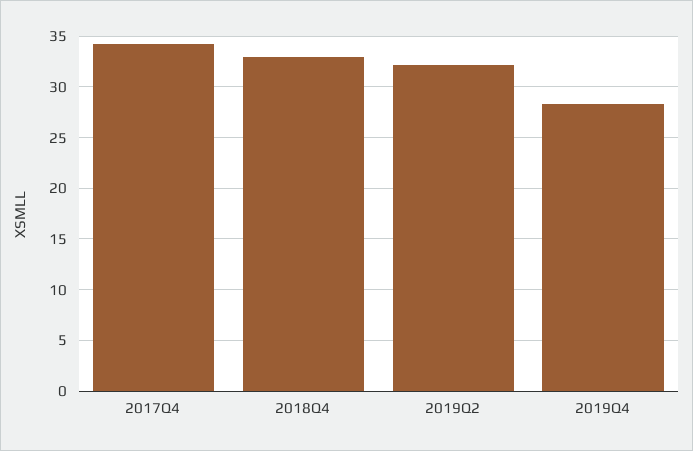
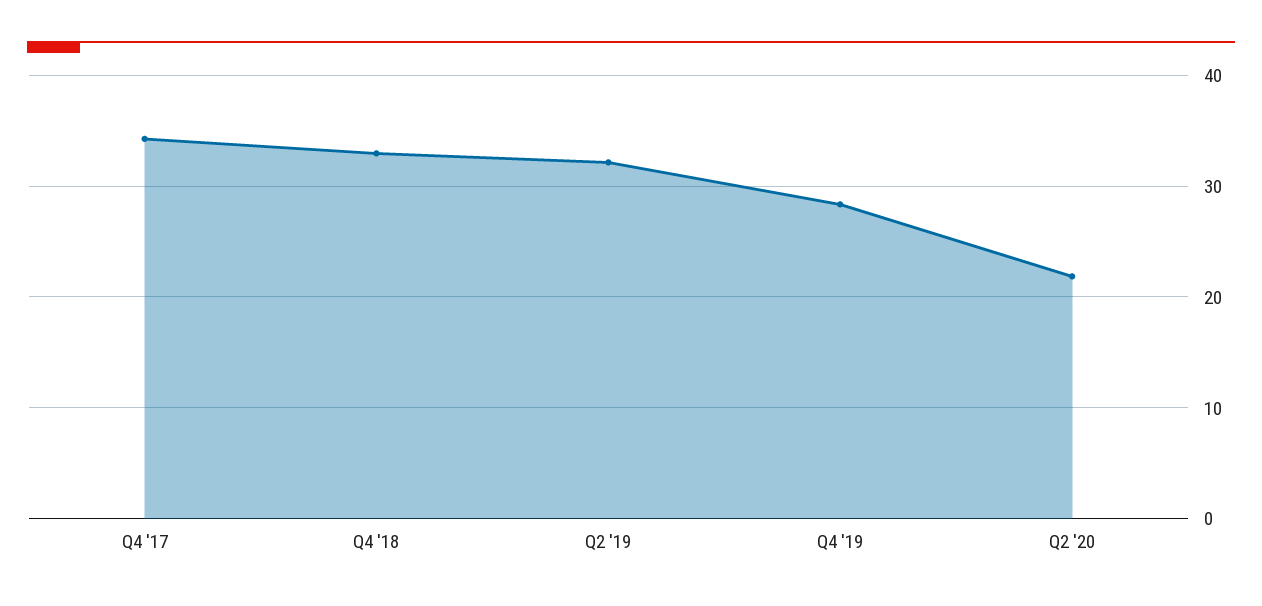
Q2 '20: none -> 22

